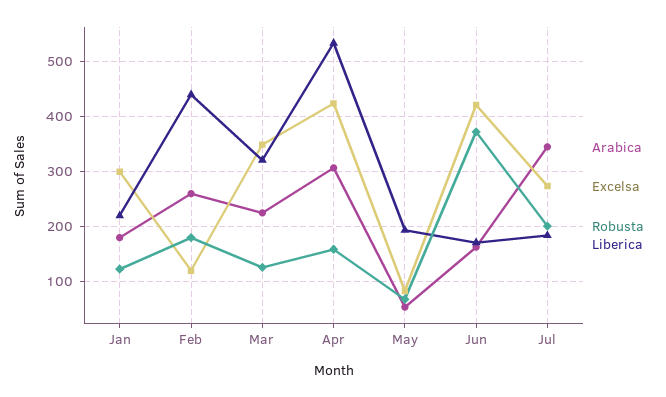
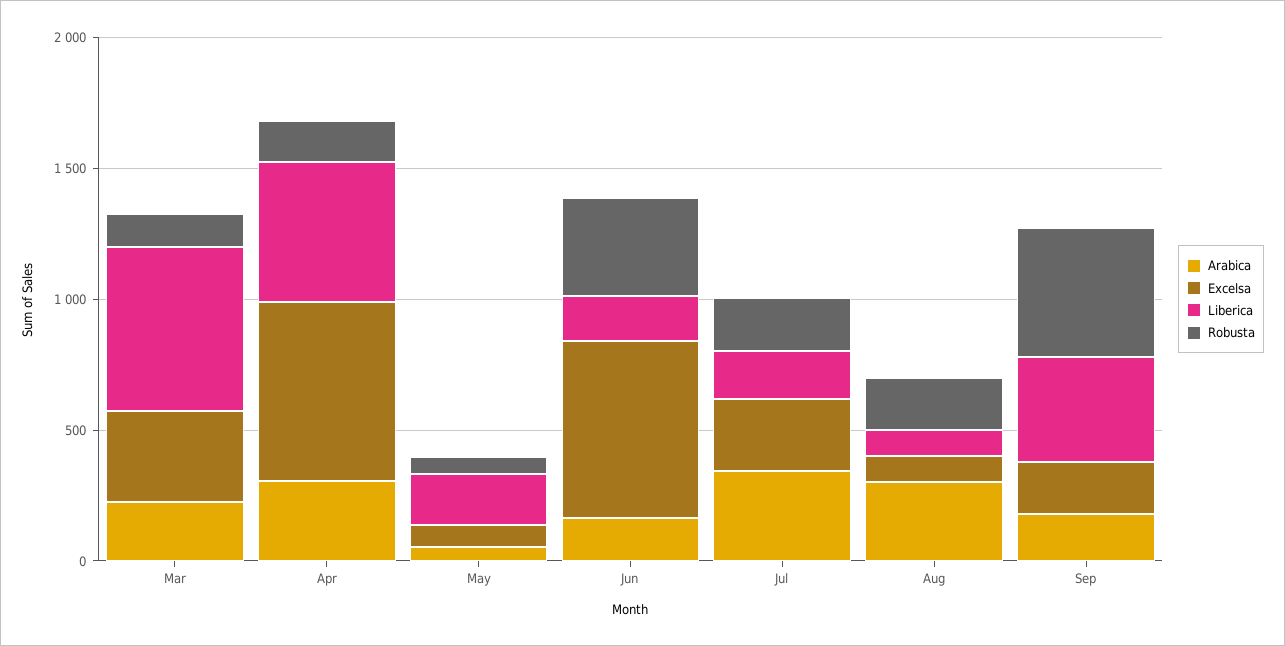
Arabica, Jan: 180 -> none
Excelsa, Jan: 300 -> none
Robusta, Jan: 120 -> none
Liberica, Jan: 220 -> none
Arabica, Feb: 260 -> none
Excelsa, Feb: 120 -> none
Robusta, Feb: 180 -> none
Liberica, Feb: 440 -> none
Liberica, Mar: 320 -> 600
Excelsa, Apr: 420 -> 700
Excelsa, Jun: 420 -> 700
Arabica, Aug: none -> 300
Excelsa, Aug: none -> 100
Liberica, Aug: none -> 100
Robusta, Aug: none -> 200
Arabica, Sep: none -> 200
Excelsa, Sep: none -> 200
Liberica, Sep: none -> 400
Robusta, Sep: none -> 500

